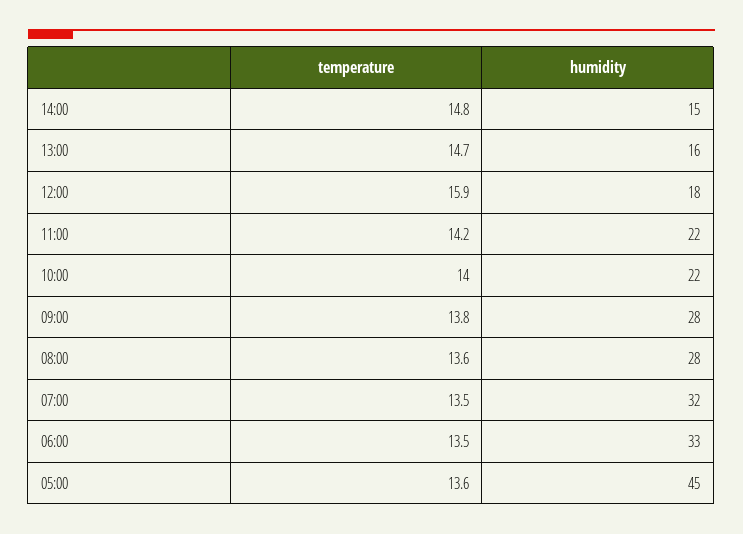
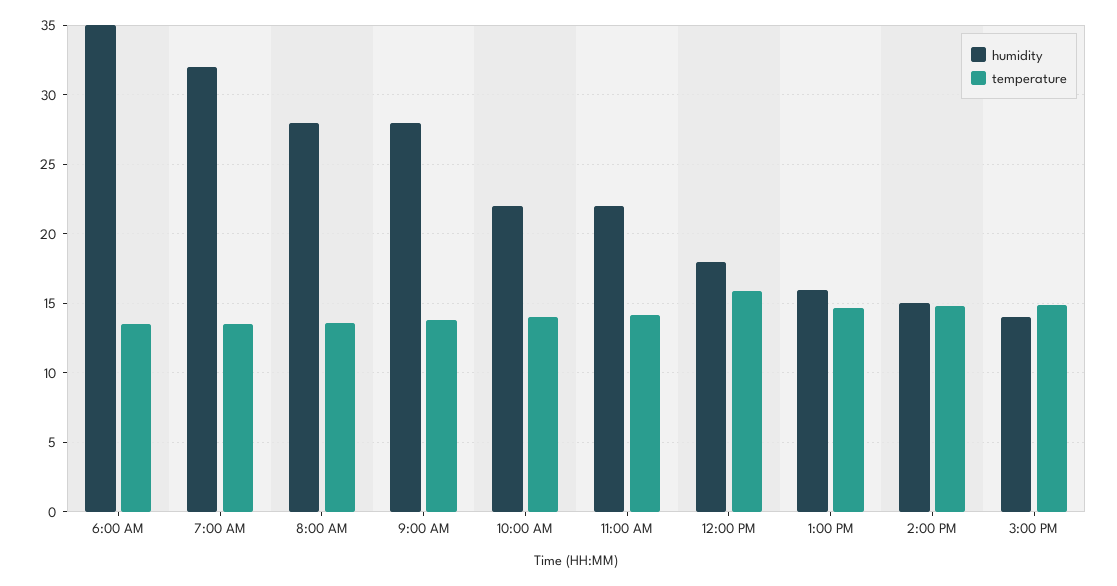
humidity, 06:00: 33 -> 35
temperature, 05:00: 13.6 -> none
humidity, 05:00: 45 -> none
humidity, 3:00 PM: none -> 14
temperature, 3:00 PM: none -> 15

